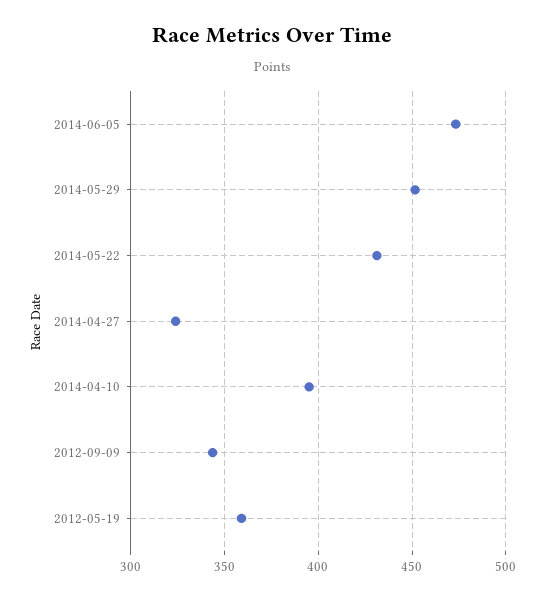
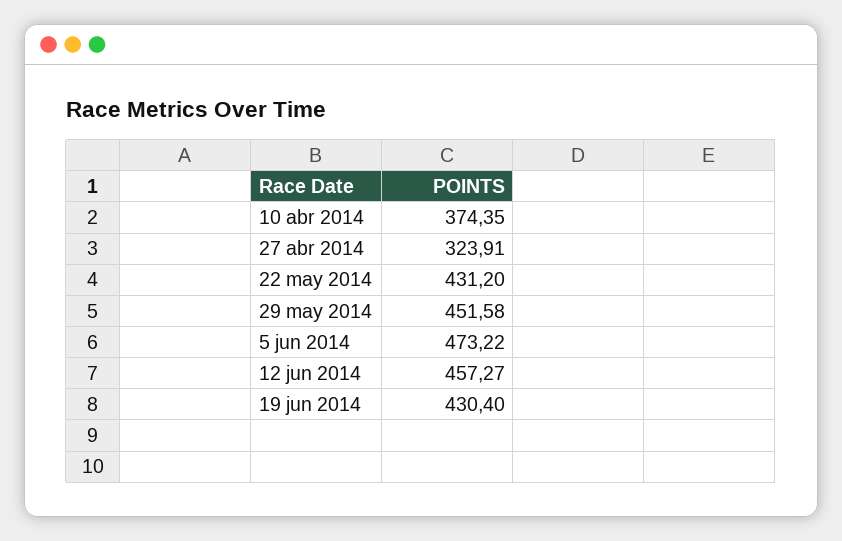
2014-04-10: 395 -> 374.35
2012-09-09: 345 -> none
2012-05-19: 360 -> none
12 jun 2014: none -> 457.27
19 jun 2014: none -> 430.4

